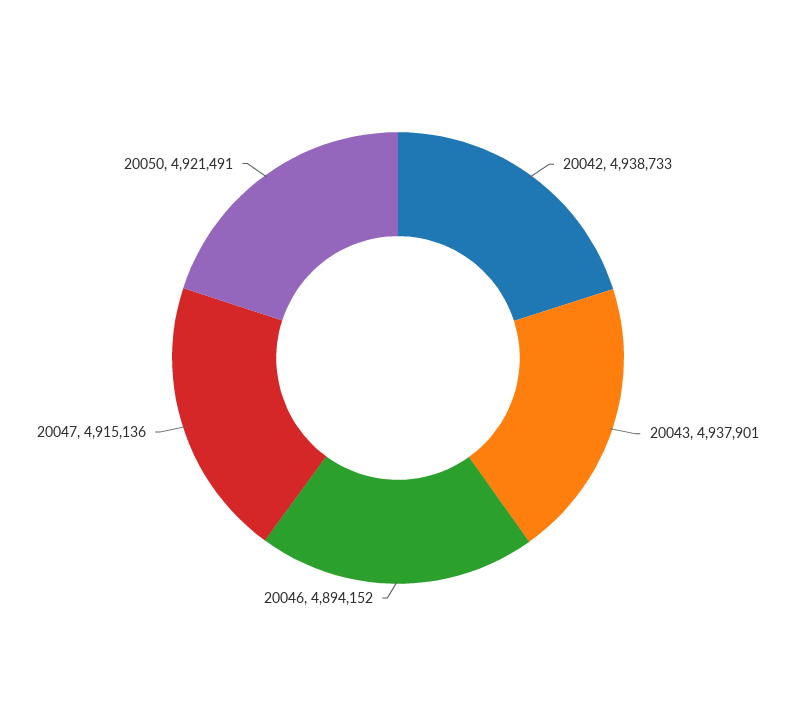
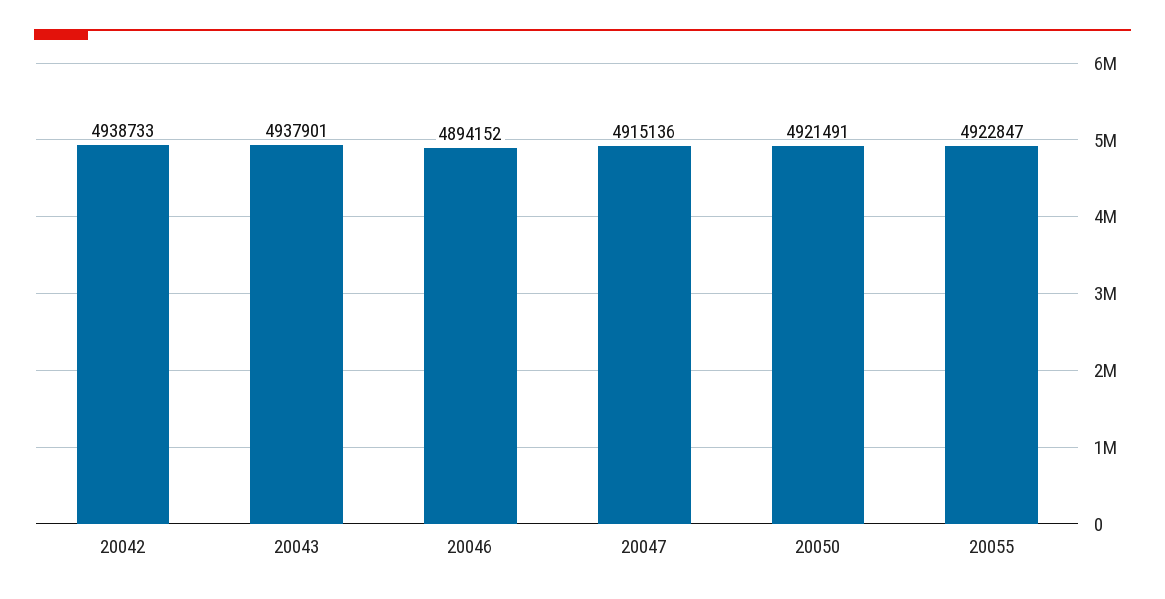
20055: none -> 4922847

